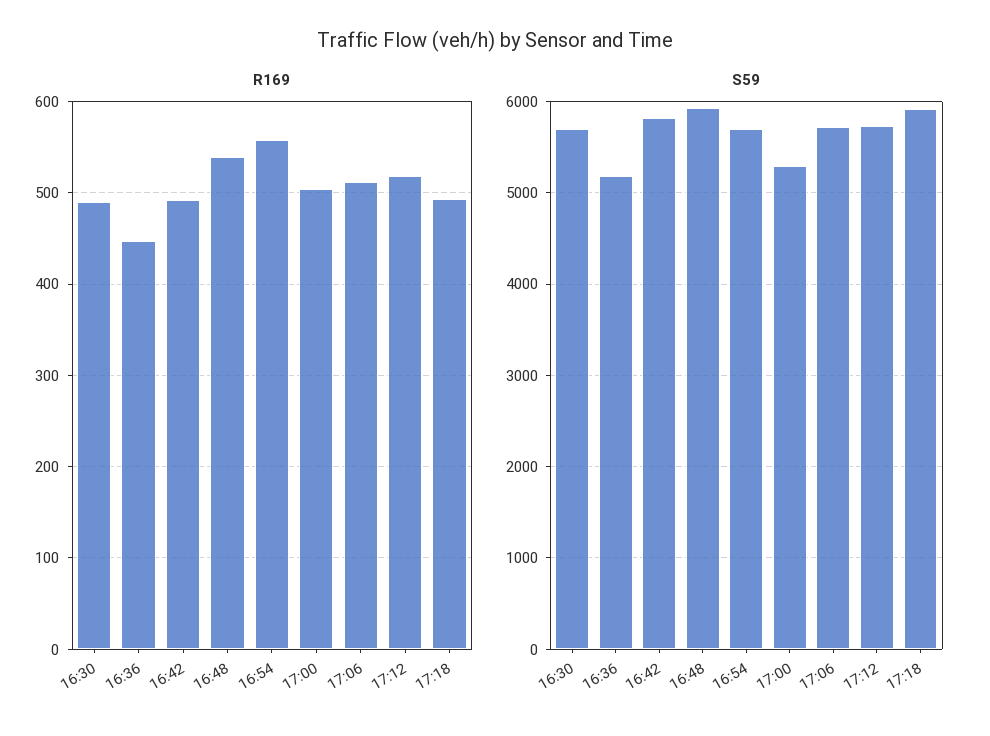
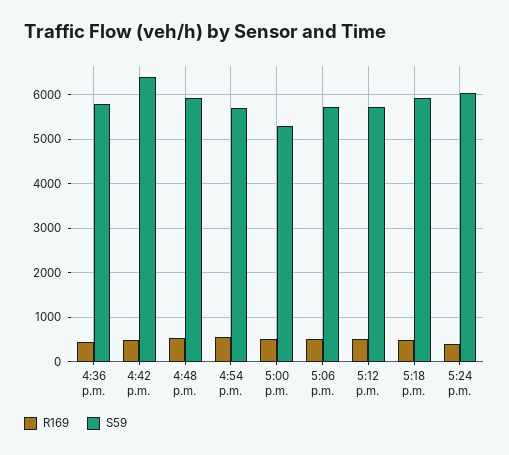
R169, 16:30: 490 -> none
S59, 16:30: 5700 -> none
S59, 16:36: 5200 -> 5800
S59, 16:42: 5800 -> 6400
R169, 5:24 p.m.: none -> 400
S59, 5:24 p.m.: none -> 6000

